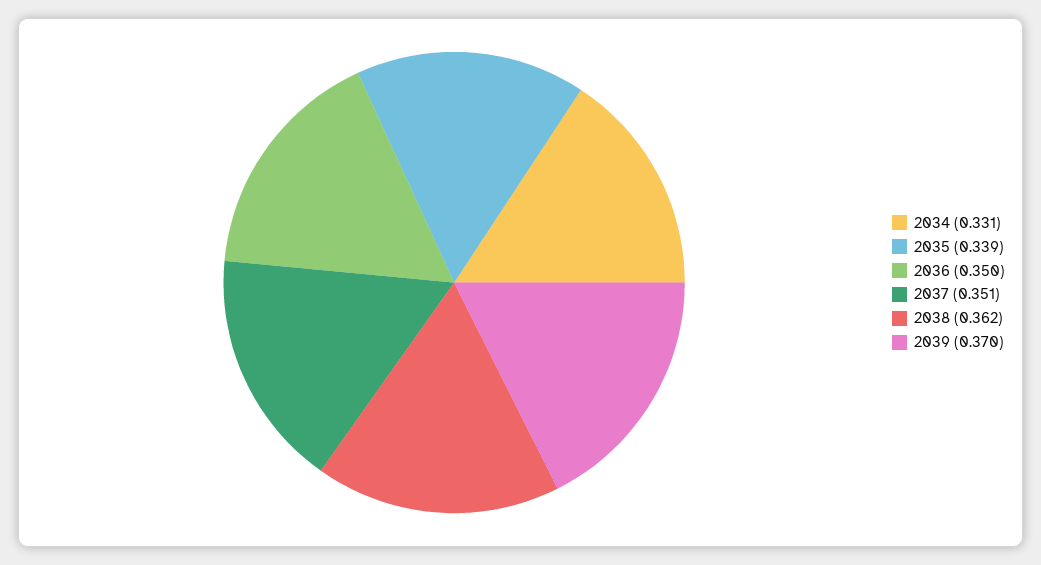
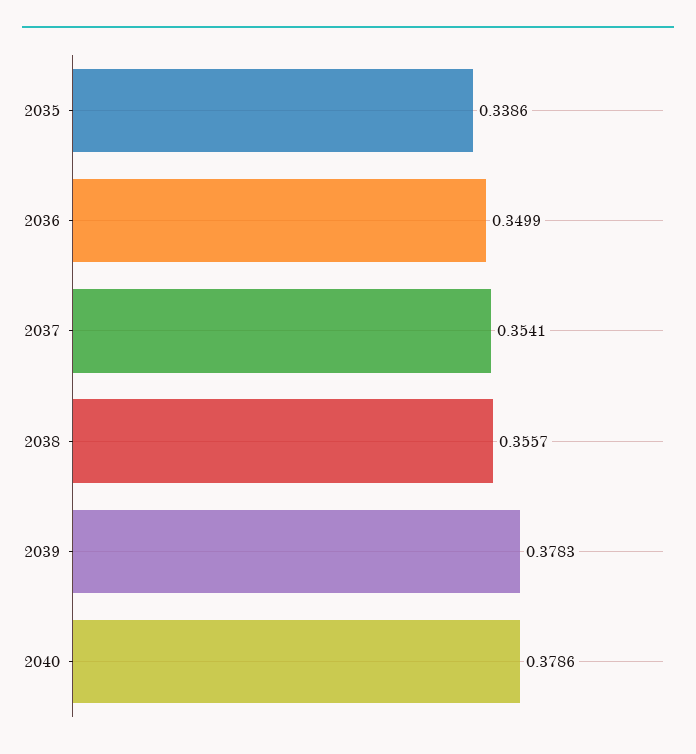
2034: 0.331 -> none
2037: 0.351 -> 0.3541
2038: 0.362 -> 0.3557
2039: 0.37 -> 0.3783
2040: none -> 0.3786

